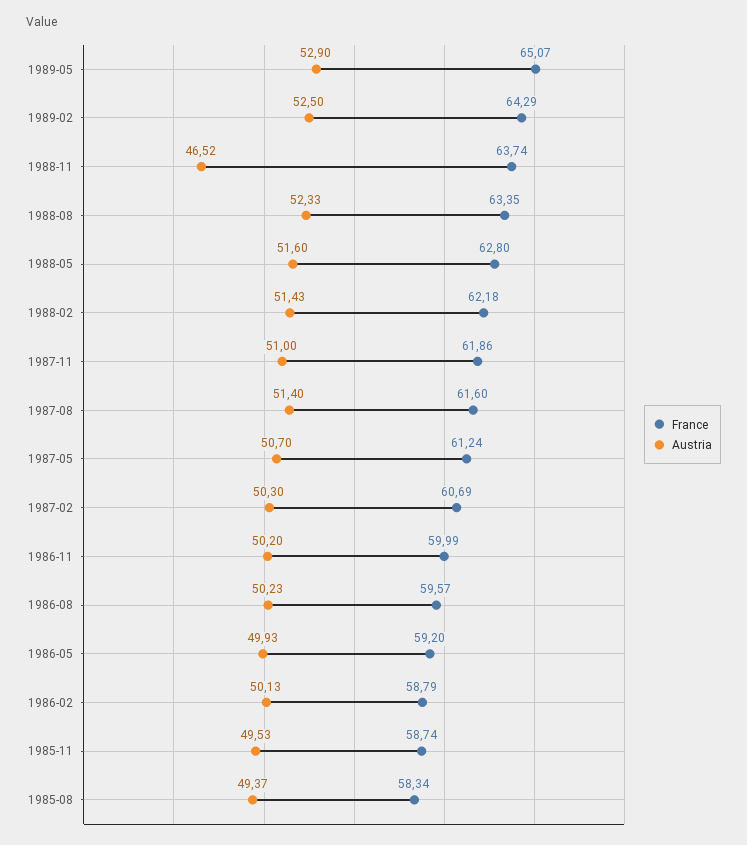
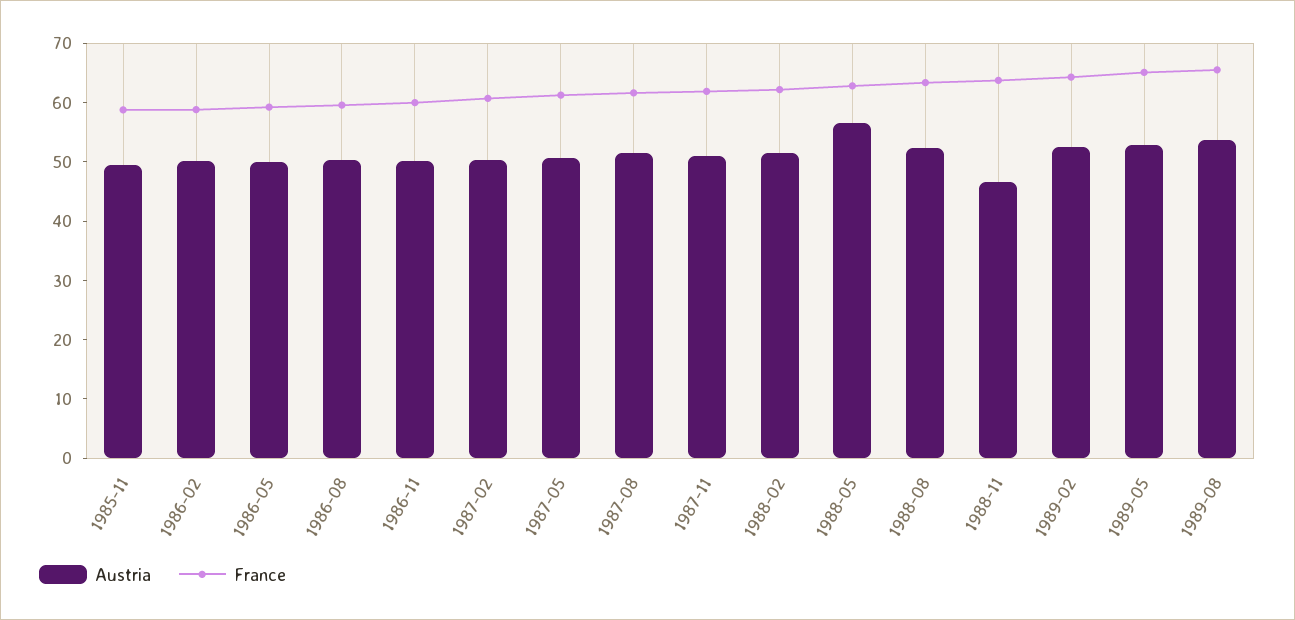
Austria, 1988-05: 51.6 -> 56
France, 1985-08: 58.34 -> none
Austria, 1985-08: 49.37 -> none
Austria, 1989-08: none -> 54
France, 1989-08: none -> 66

